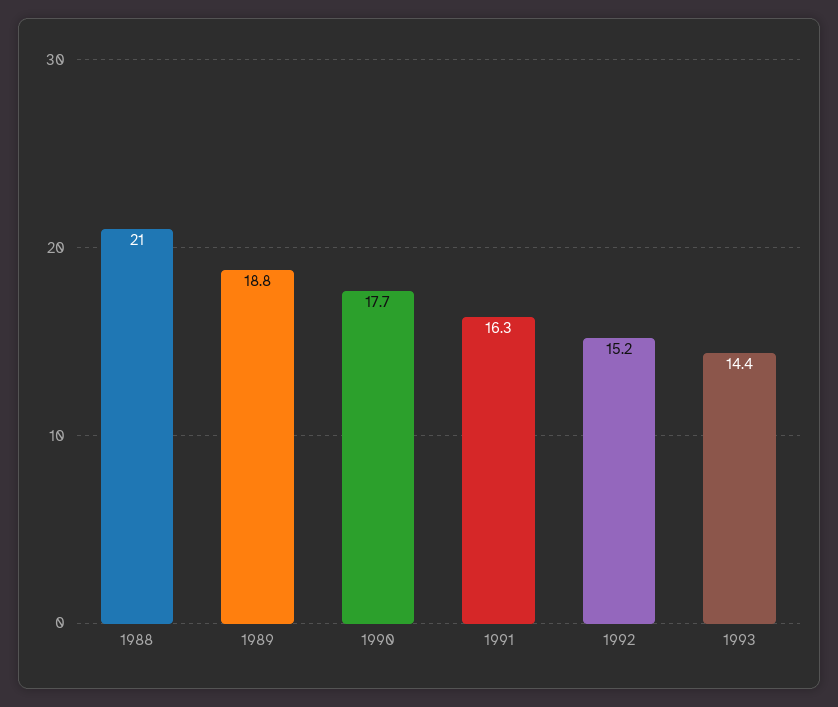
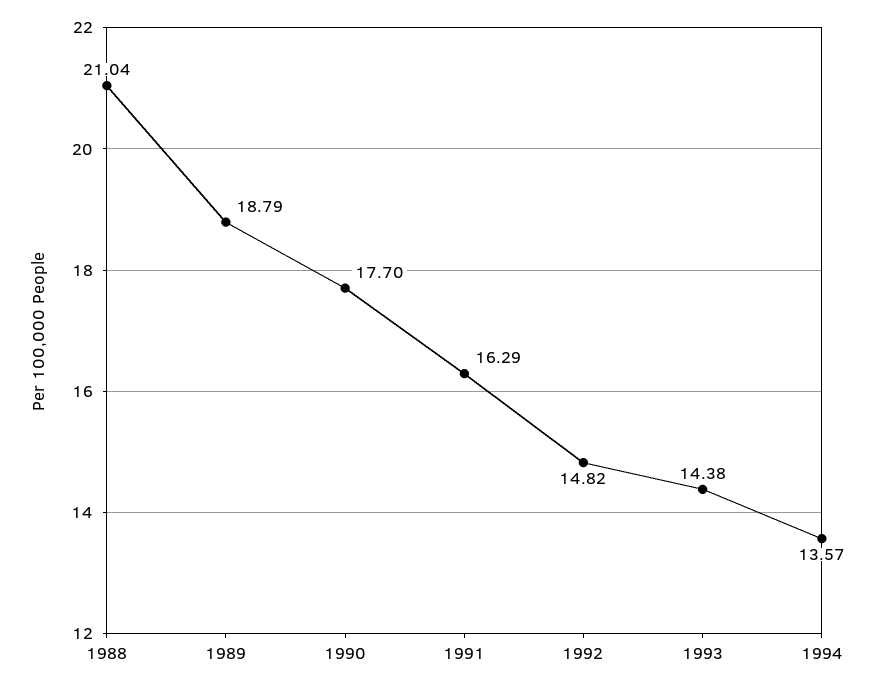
1992: 15.2 -> 14.82
1994: none -> 13.57

